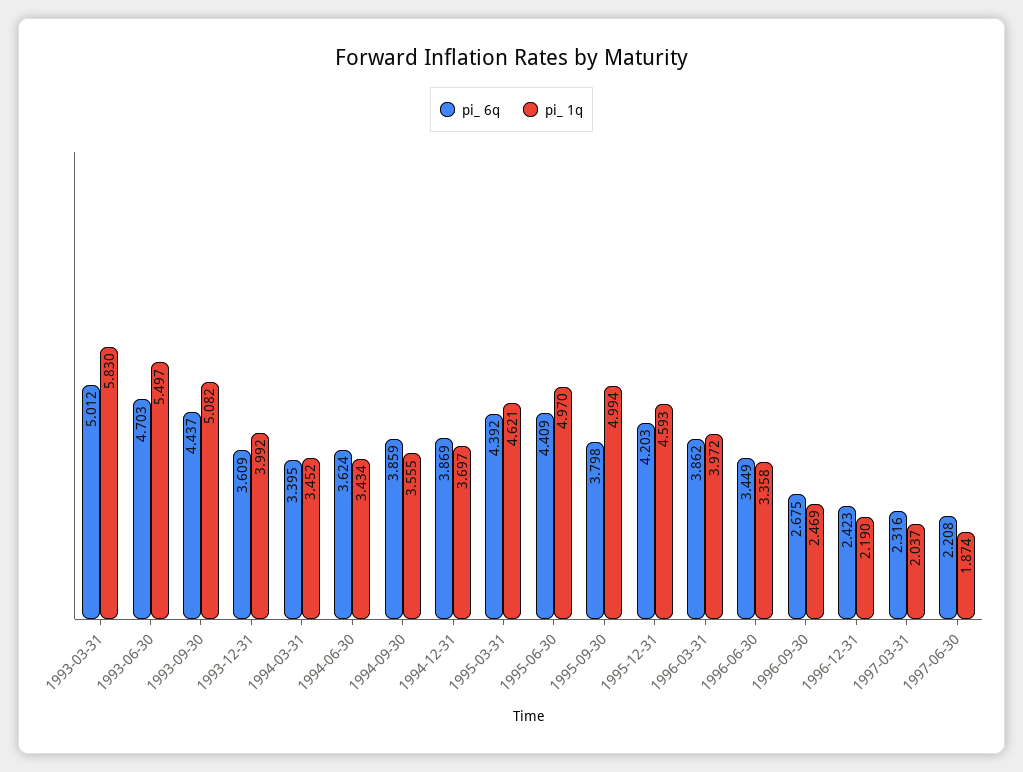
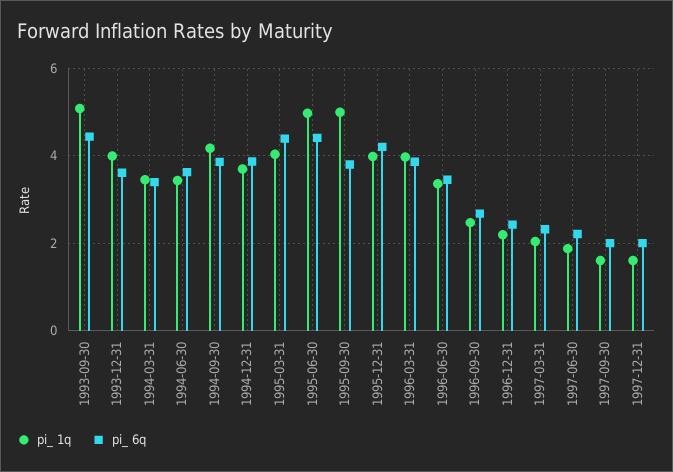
pi_ 6q, 1993-03-31: 5.012 -> none
pi_ 1q, 1993-03-31: 5.83 -> none
pi_ 6q, 1993-06-30: 4.703 -> none
pi_ 1q, 1993-06-30: 5.497 -> none
pi_ 1q, 1994-09-30: 3.555 -> 4.2
pi_ 1q, 1995-03-31: 4.621 -> 4
pi_ 1q, 1995-12-31: 4.593 -> 4
pi_ 1q, 1997-09-30: none -> 1.6
pi_ 6q, 1997-09-30: none -> 2
pi_ 1q, 1997-12-31: none -> 1.6
pi_ 6q, 1997-12-31: none -> 2

